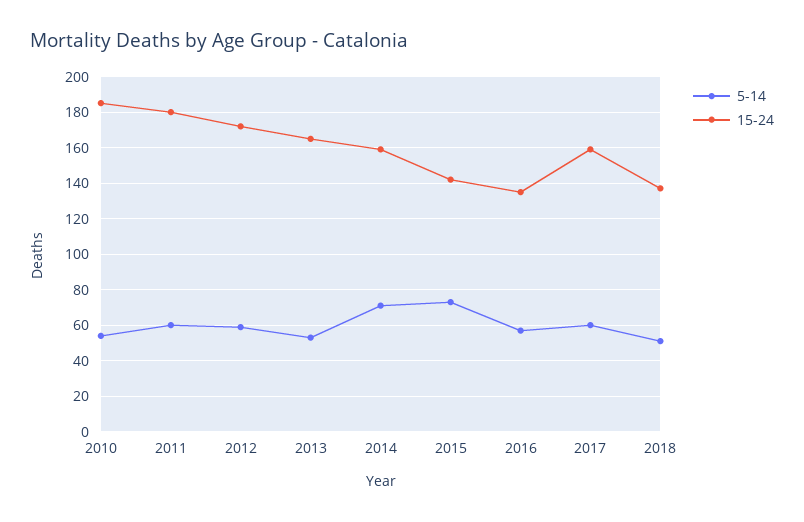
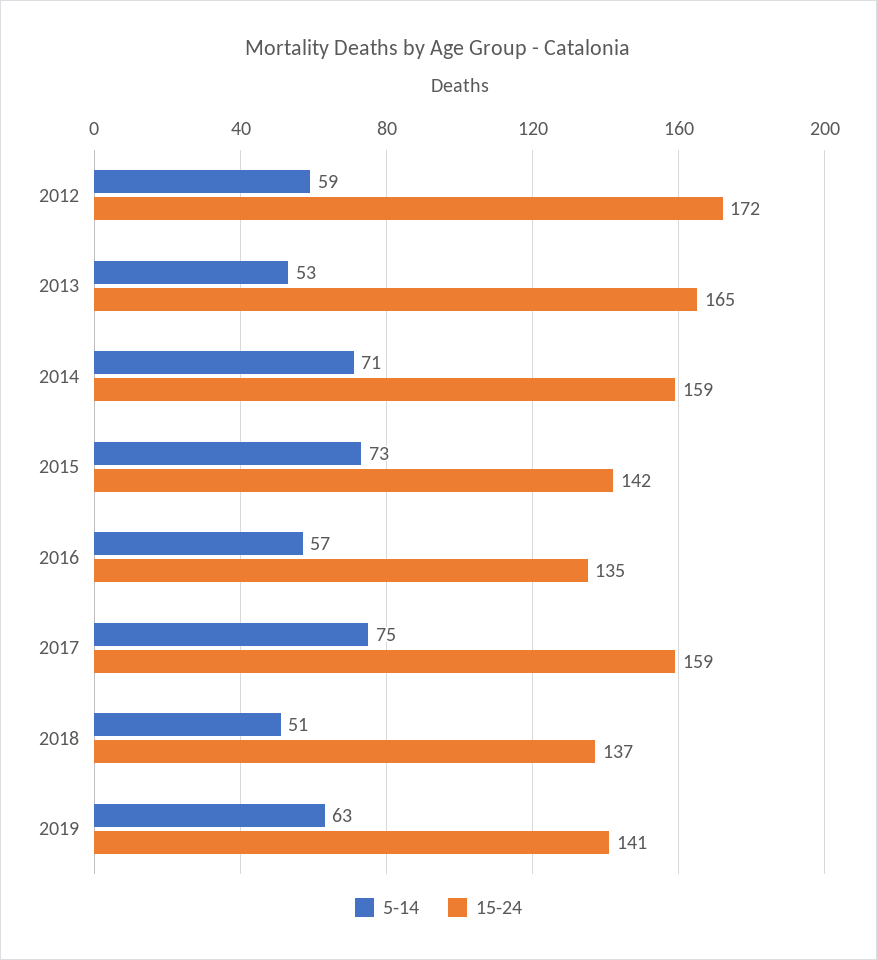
5-14, 2010: 55 -> none
15-24, 2010: 185 -> none
5-14, 2011: 60 -> none
15-24, 2011: 180 -> none
5-14, 2017: 60 -> 75
5-14, 2019: none -> 63
15-24, 2019: none -> 141

